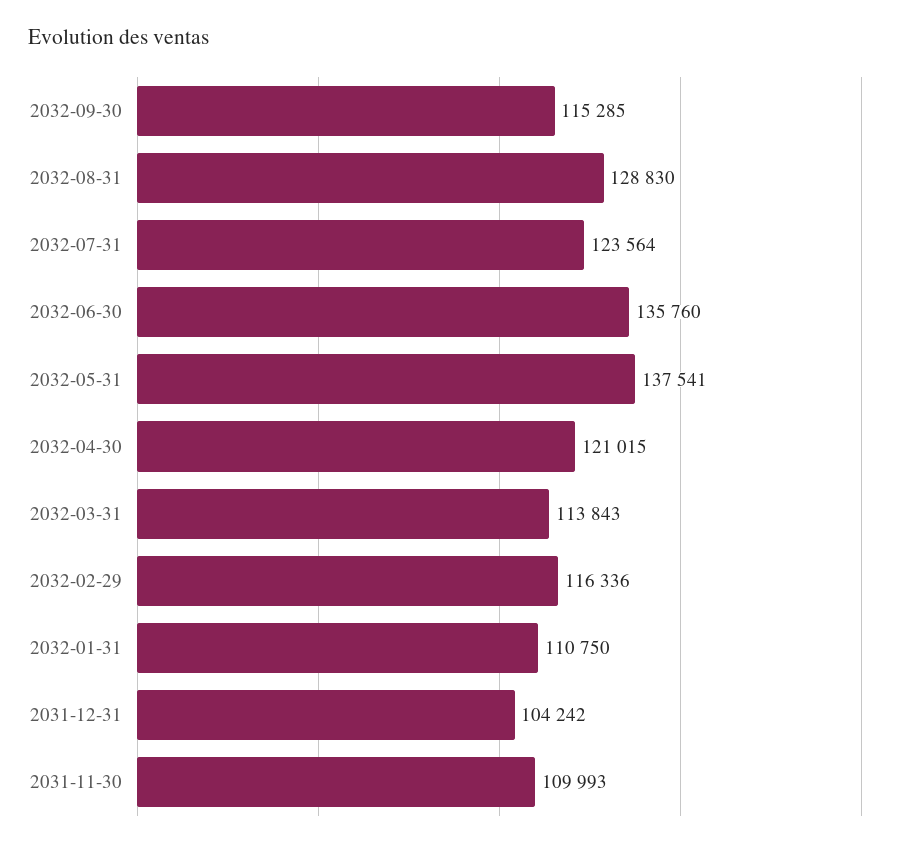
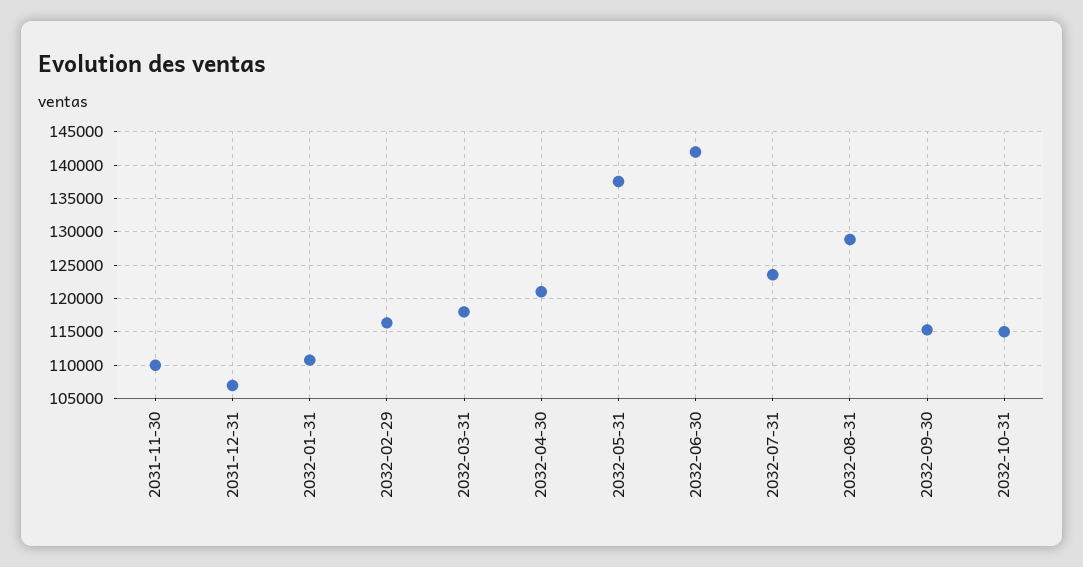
2032-06-30: 135760 -> 142000
2032-03-31: 113843 -> 118000
2031-12-31: 104242 -> 107000
2032-10-31: none -> 115000

